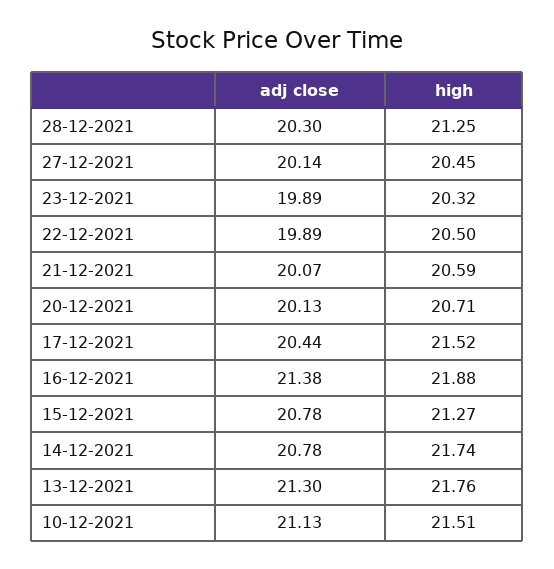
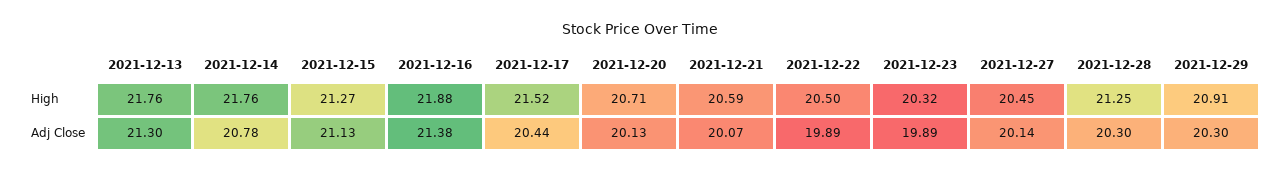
adj close, 15-12-2021: 20.78 -> 21.13
high, 14-12-2021: 21.74 -> 21.76
adj close, 10-12-2021: 21.13 -> none
high, 10-12-2021: 21.51 -> none
high, 2021-12-29: none -> 20.91
adj close, 2021-12-29: none -> 20.3

